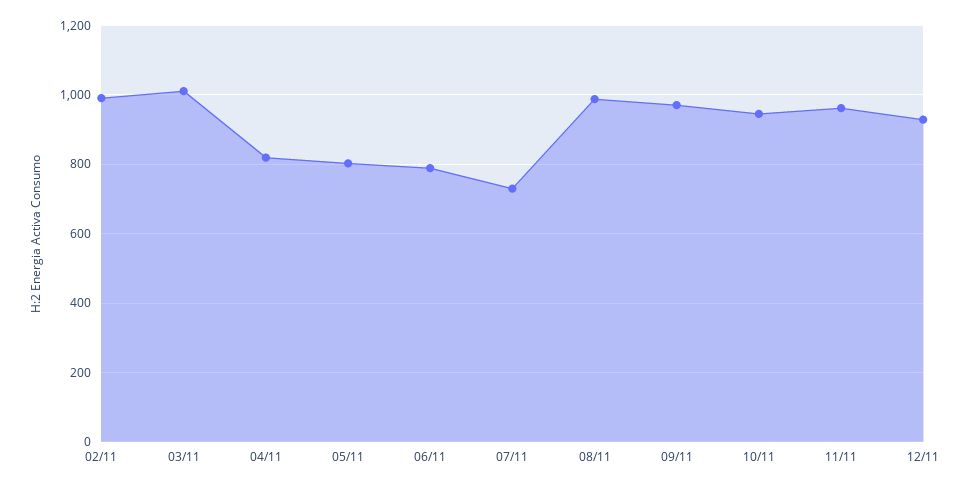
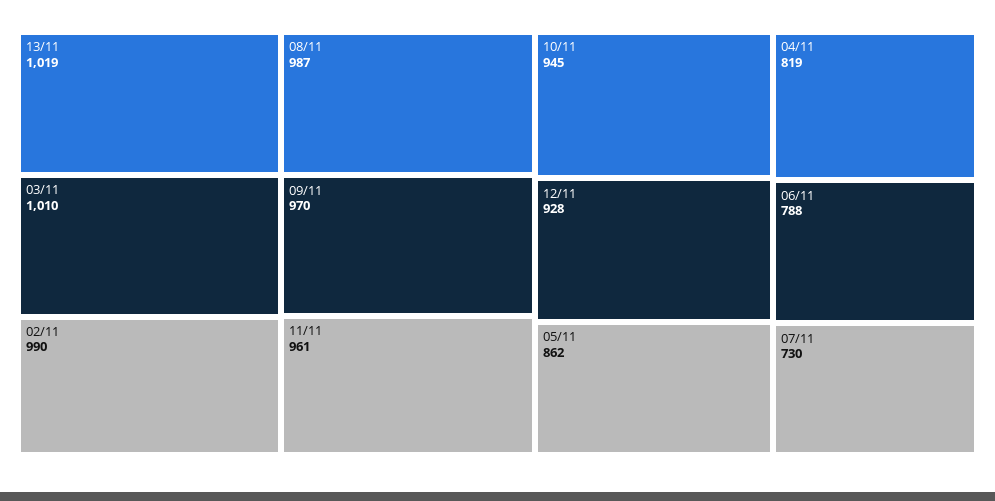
05/11: 800 -> 862
13/11: none -> 1019

